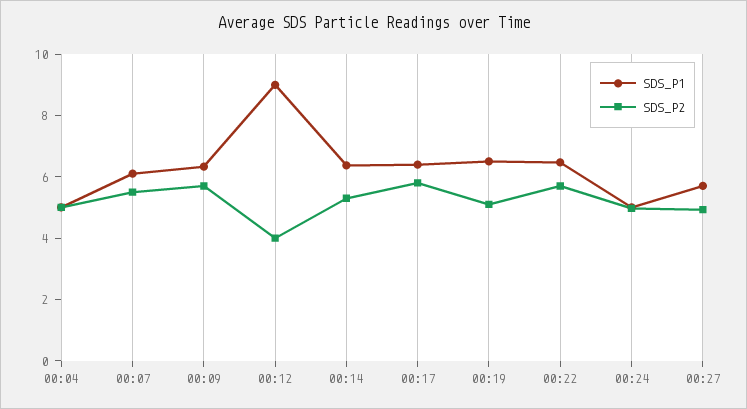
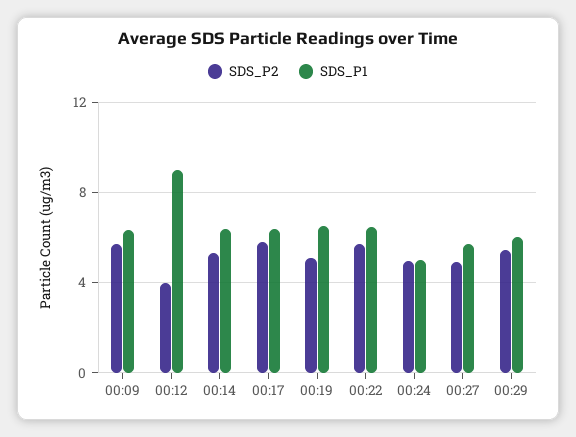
SDS_P1, 00:04: 5 -> none
SDS_P2, 00:04: 5 -> none
SDS_P1, 00:07: 6 -> none
SDS_P2, 00:07: 5.5 -> none
SDS_P2, 00:29: none -> 5.5
SDS_P1, 00:29: none -> 6

